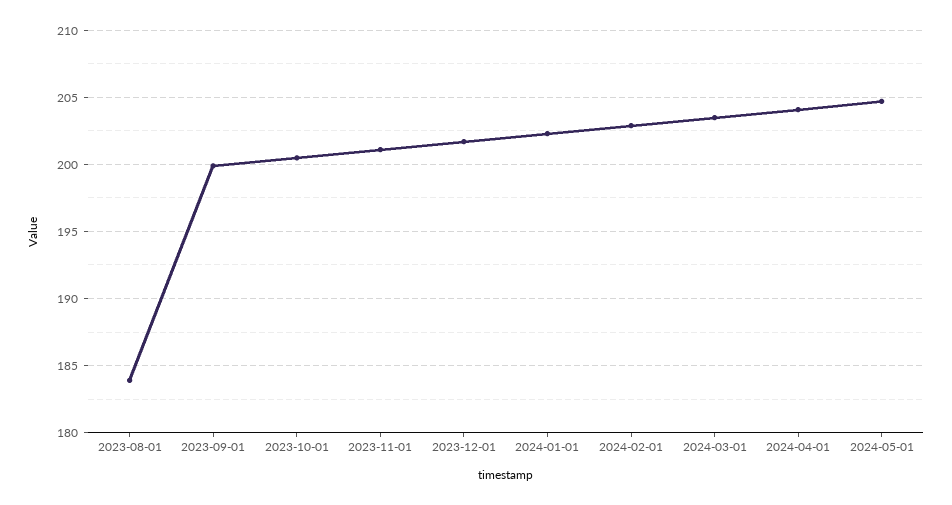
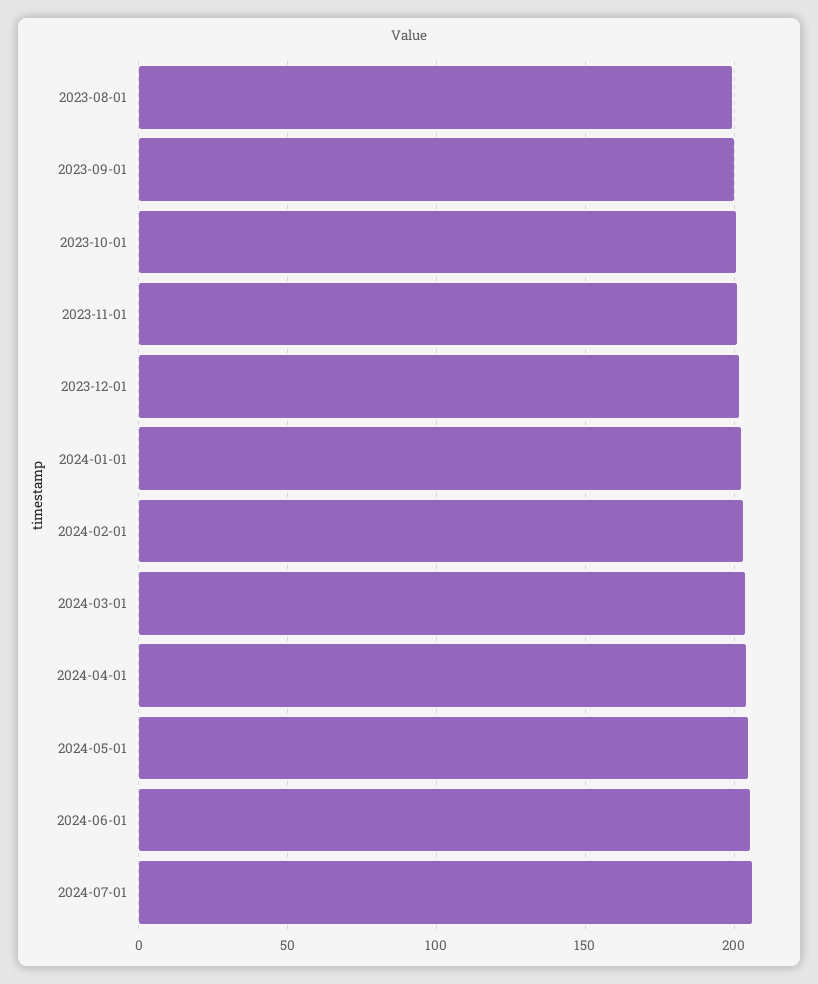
2023-08-01: 184 -> 200
2024-06-01: none -> 205
2024-07-01: none -> 205

